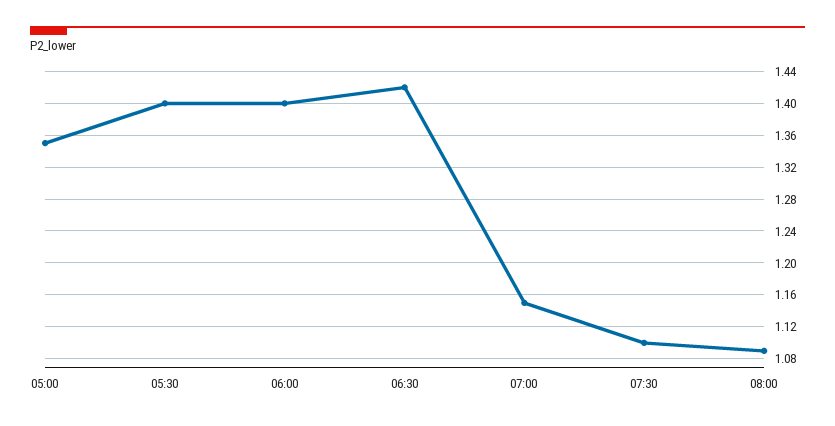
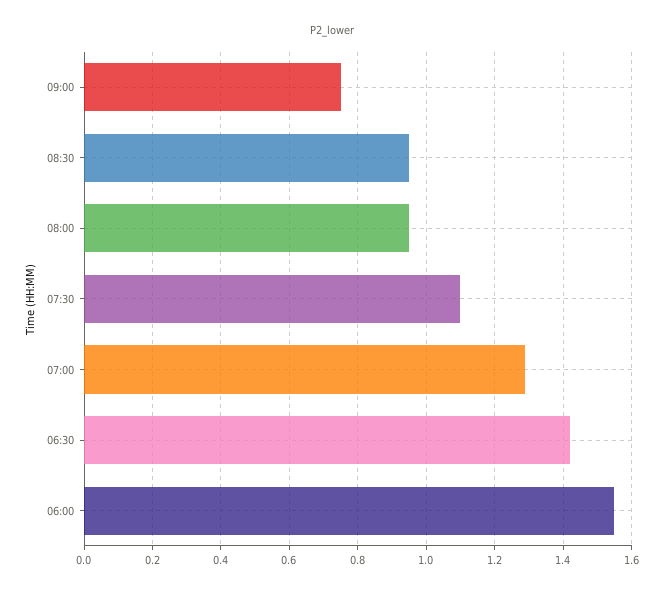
05:00: 1.35 -> none
05:30: 1.4 -> none
06:00: 1.4 -> 1.55
07:00: 1.15 -> 1.3
08:00: 1.09 -> 0.95
09:00: none -> 0.75
08:30: none -> 0.95

